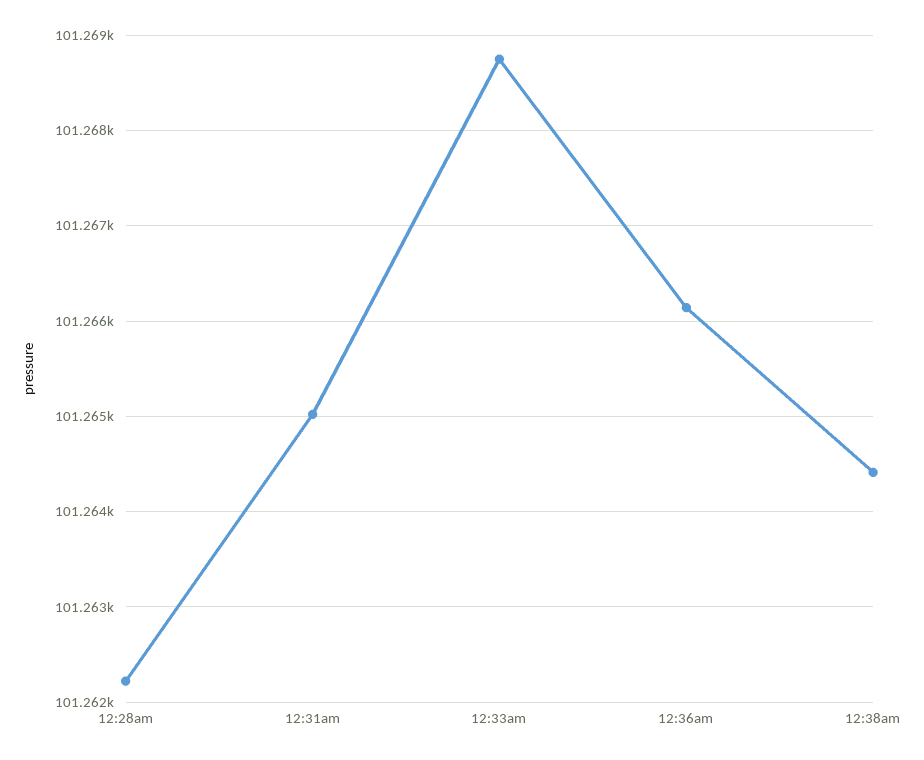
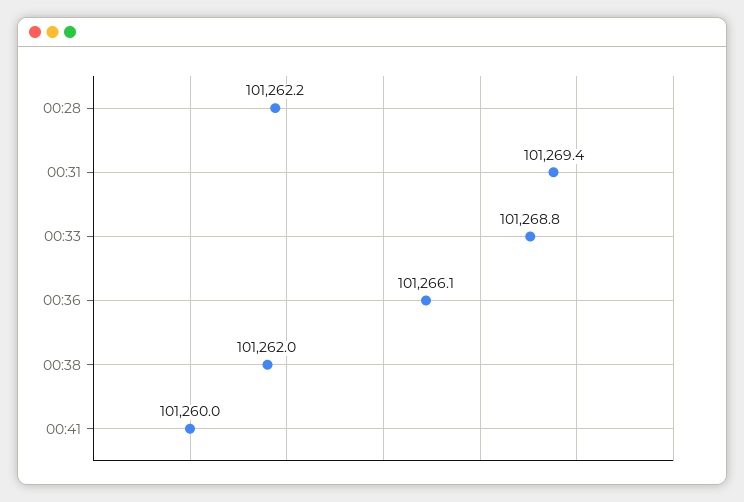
12:31am: 101265 -> 101269.4
12:38am: 101264.4 -> 101262
00:41: none -> 101260

